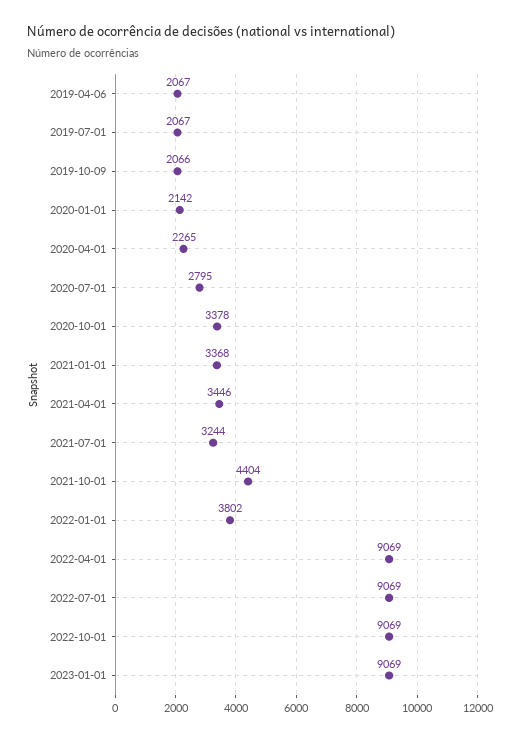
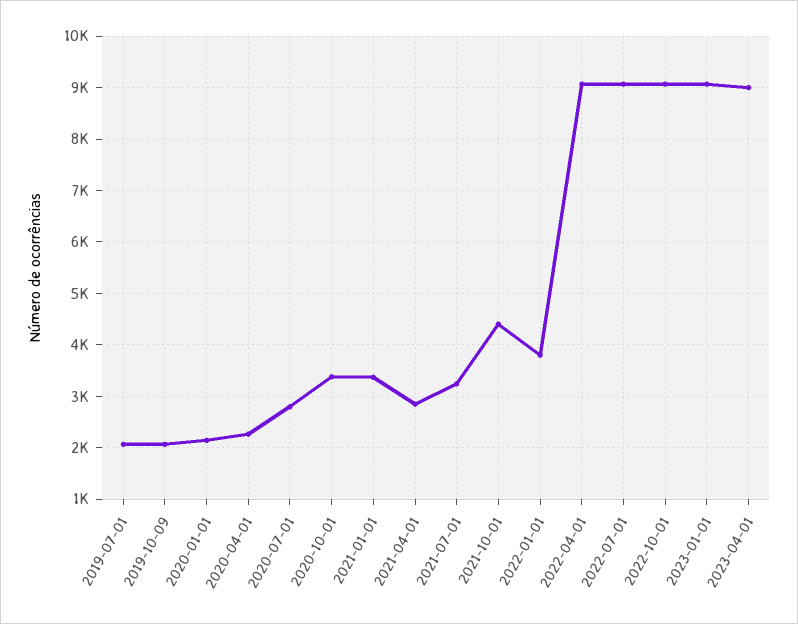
2019-04-06: 2067 -> none
2021-04-01: 3446 -> 2800
2023-04-01: none -> 9000

